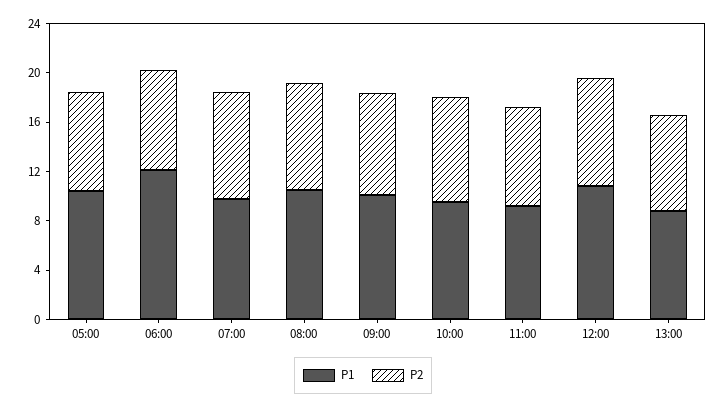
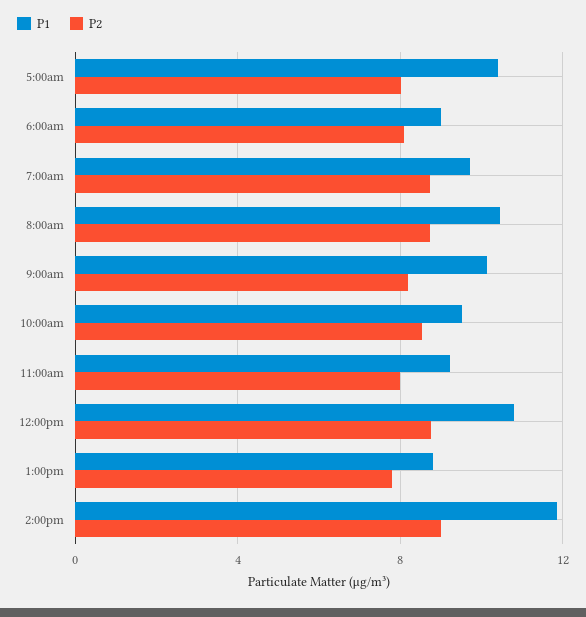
P1, 06:00: 12 -> 9
P1, 2:00pm: none -> 12
P2, 2:00pm: none -> 9

